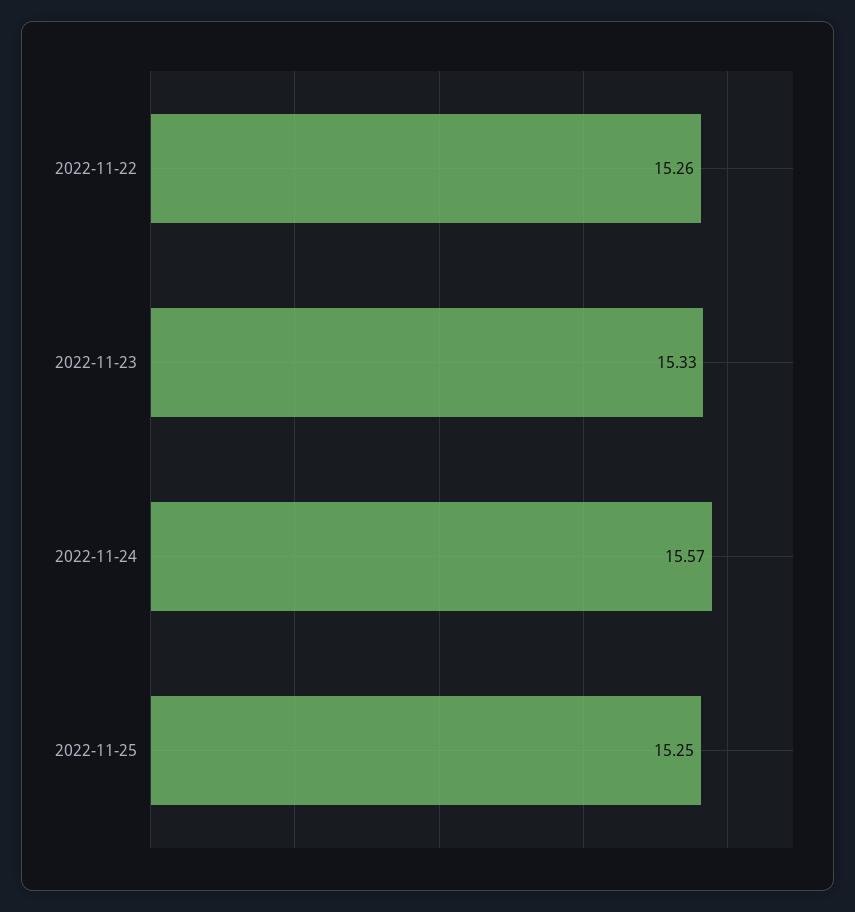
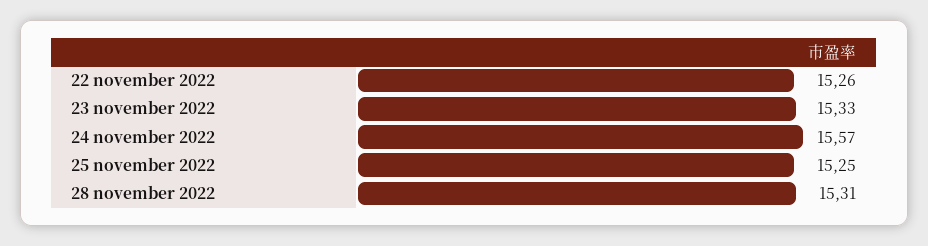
28 november 2022: none -> 15.31

